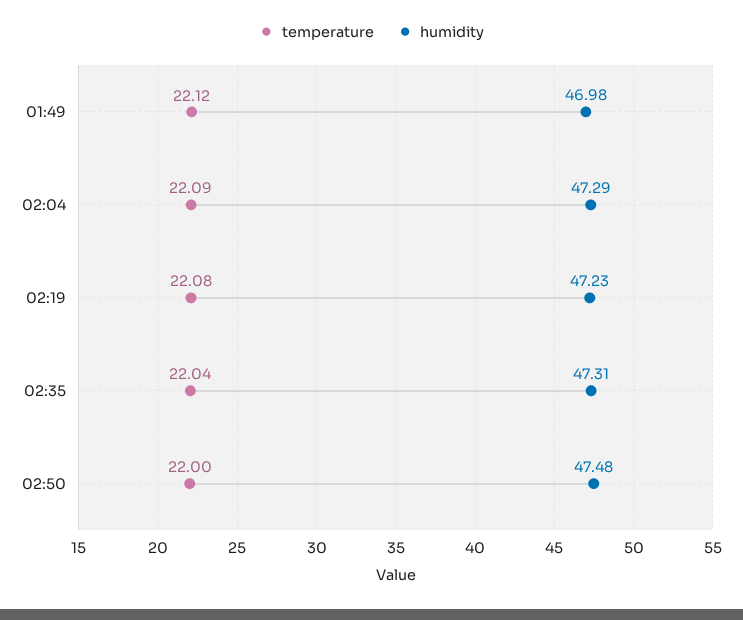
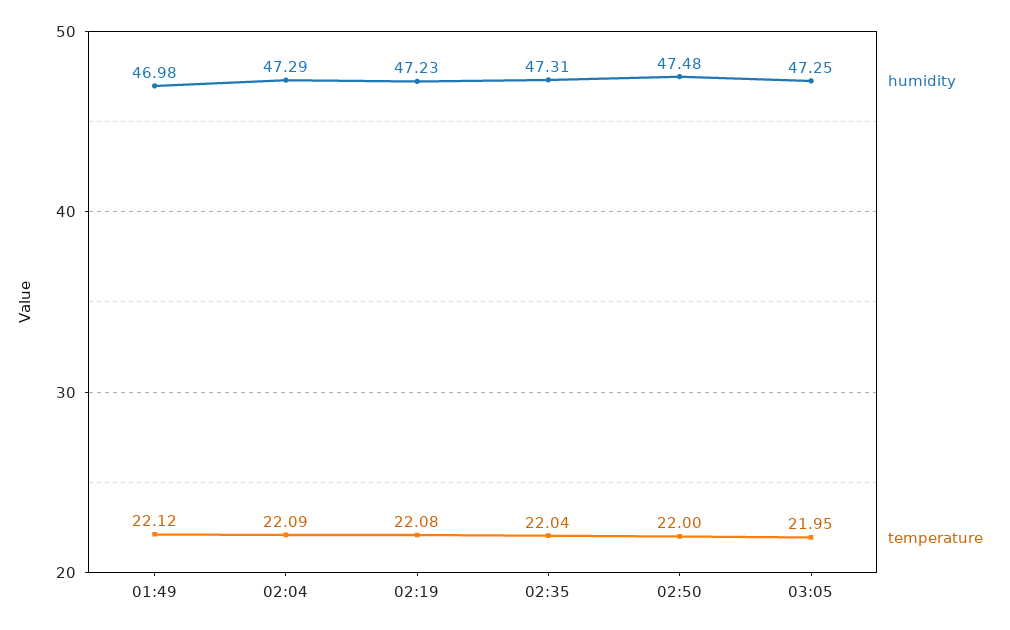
humidity, 03:05: none -> 47.25
temperature, 03:05: none -> 21.95

